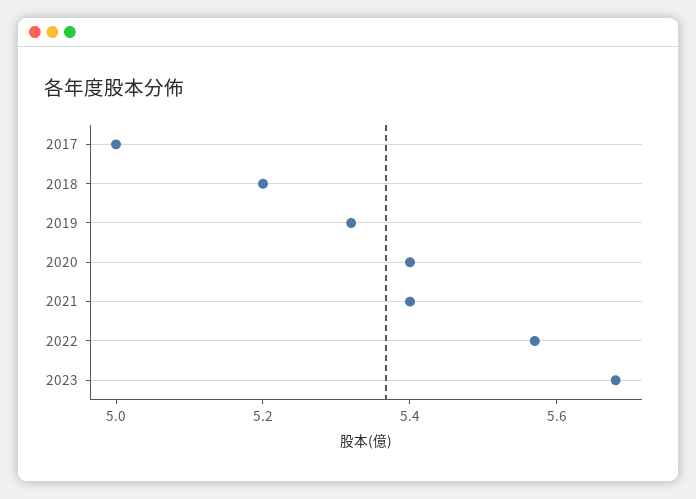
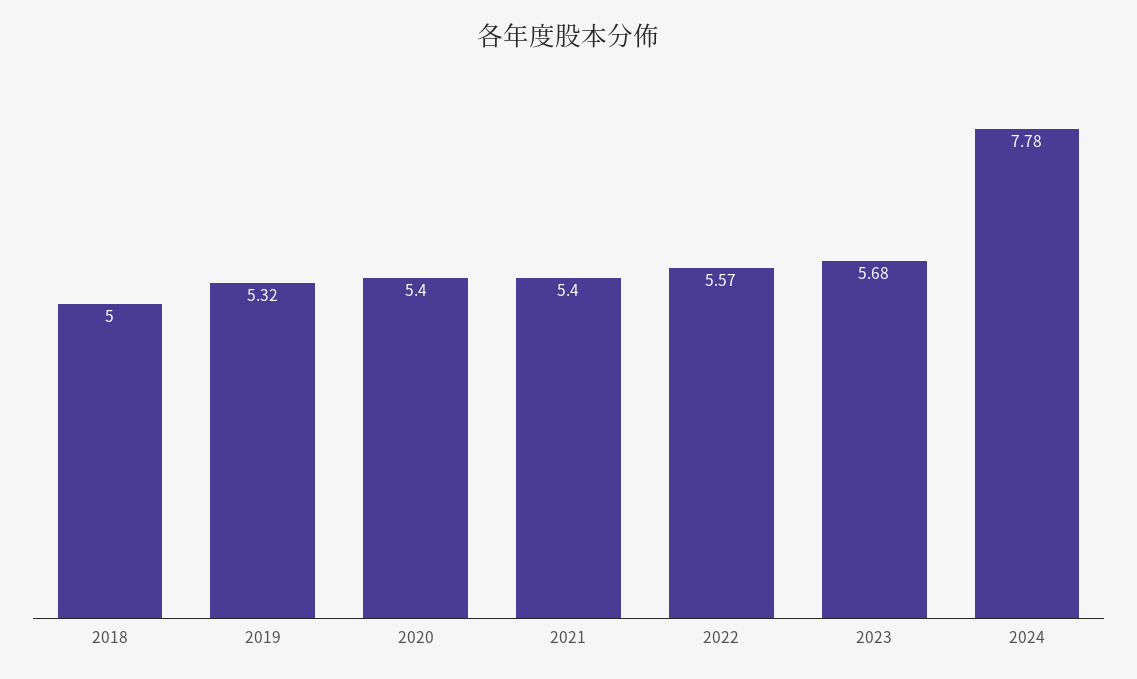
2017: 5 -> none
2018: 5.2 -> 5
2024: none -> 7.78

